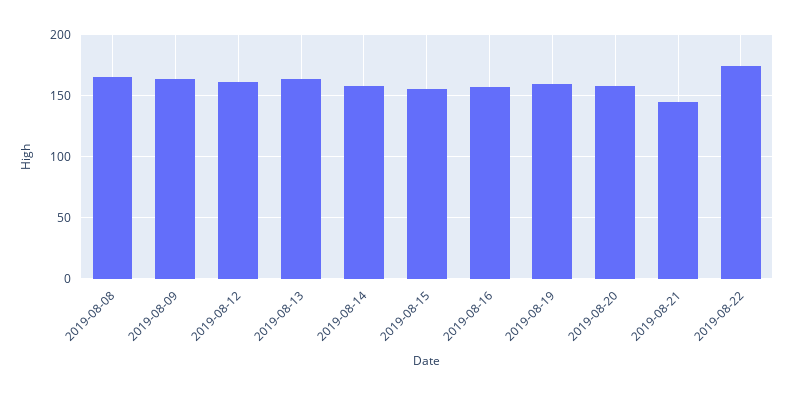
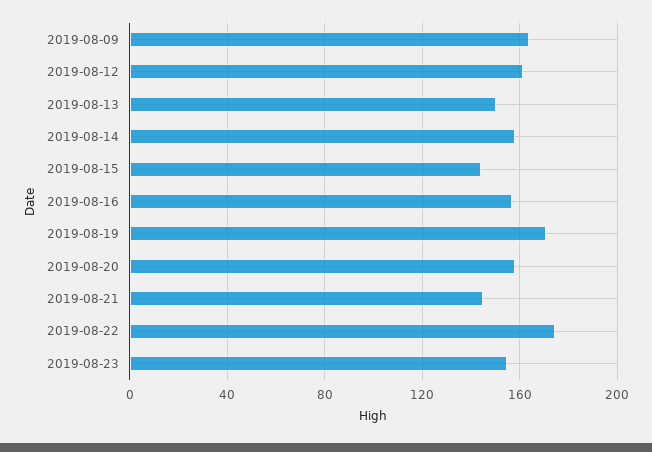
2019-08-08: 165 -> none
2019-08-13: 165 -> 150
2019-08-15: 155 -> 145
2019-08-19: 160 -> 170
2019-08-23: none -> 155

